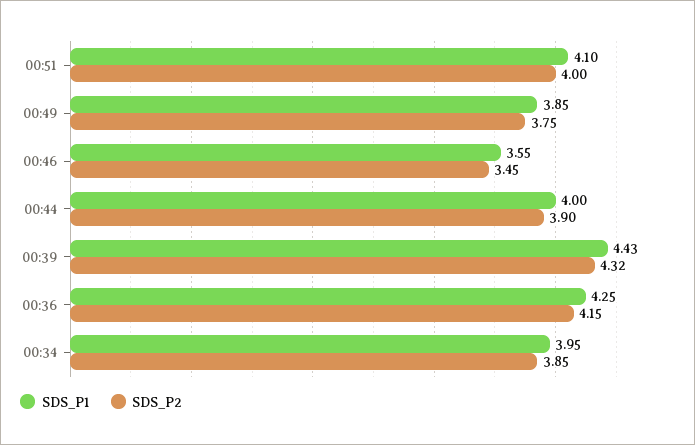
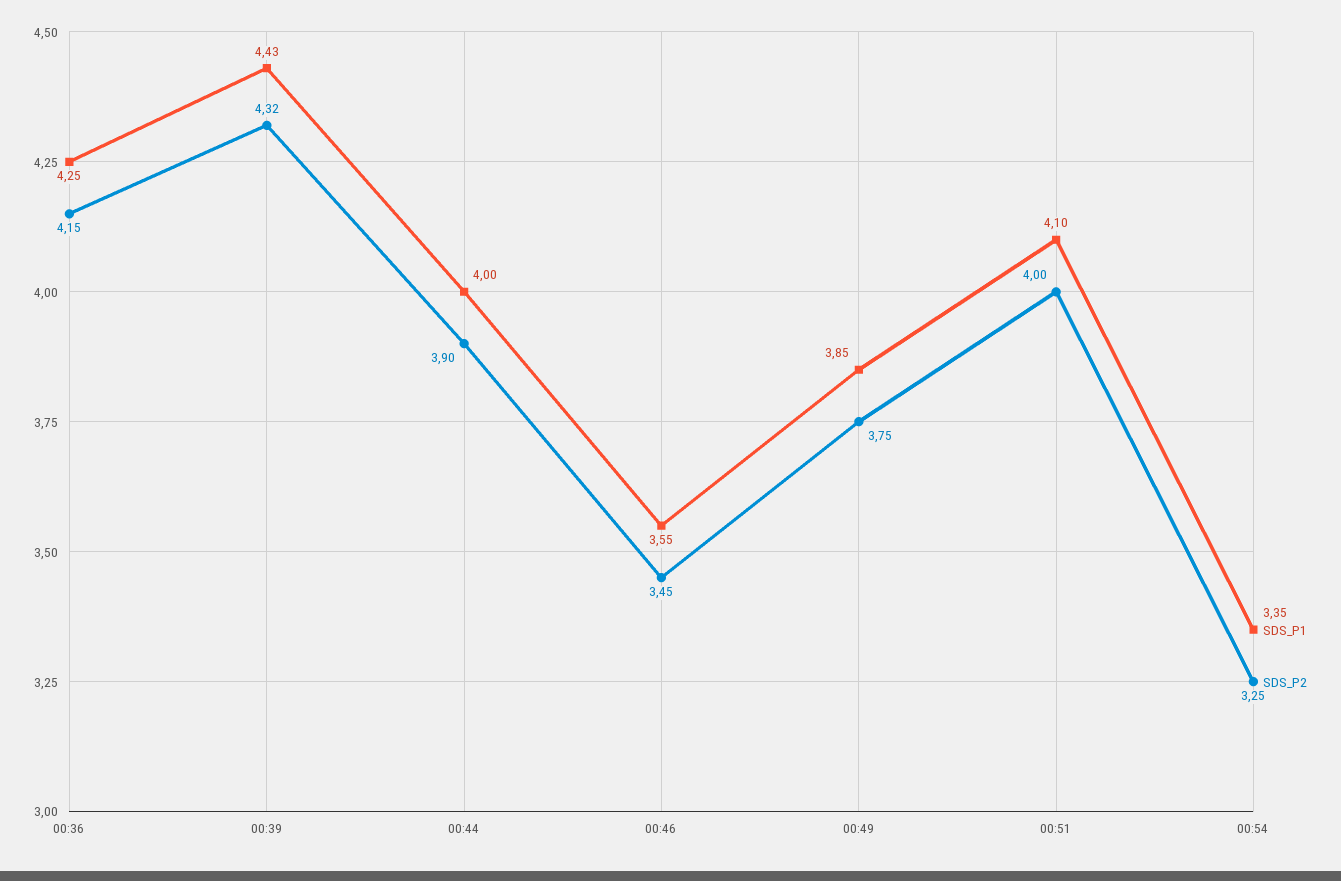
SDS_P1, 00:34: 3.95 -> none
SDS_P2, 00:34: 3.85 -> none
SDS_P1, 00:54: none -> 3.35
SDS_P2, 00:54: none -> 3.25

